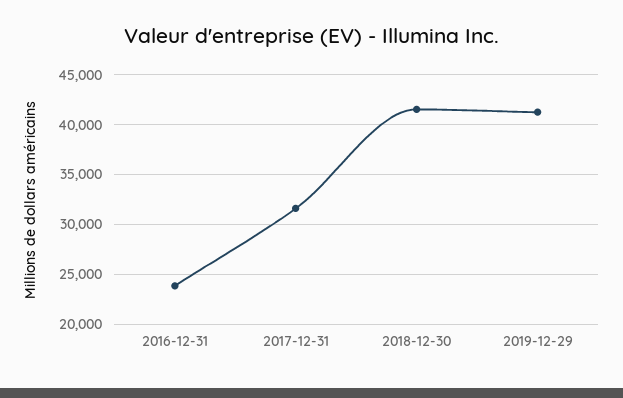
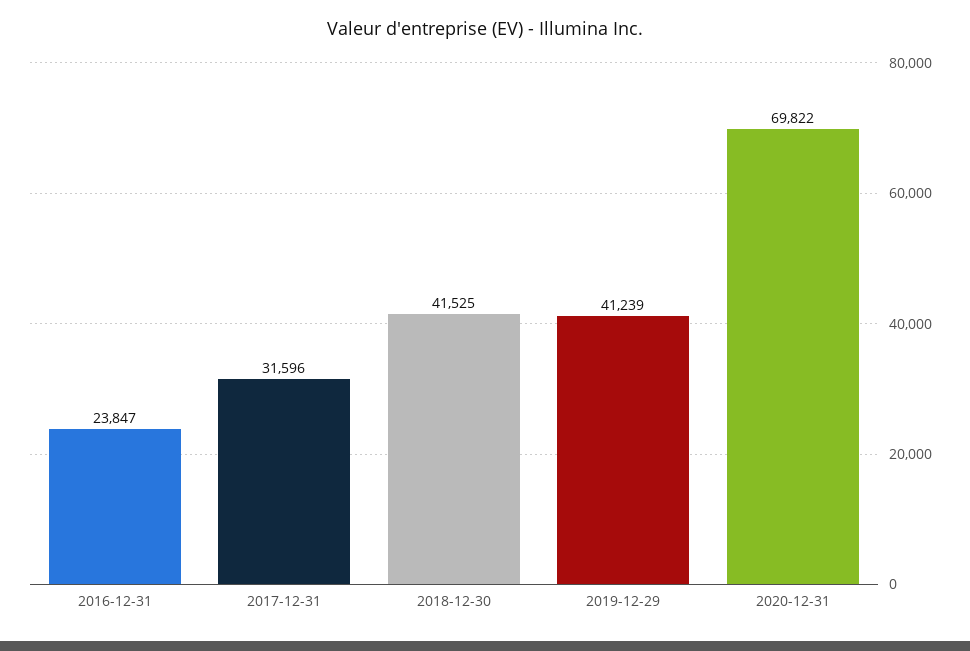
2020-12-31: none -> 69822

